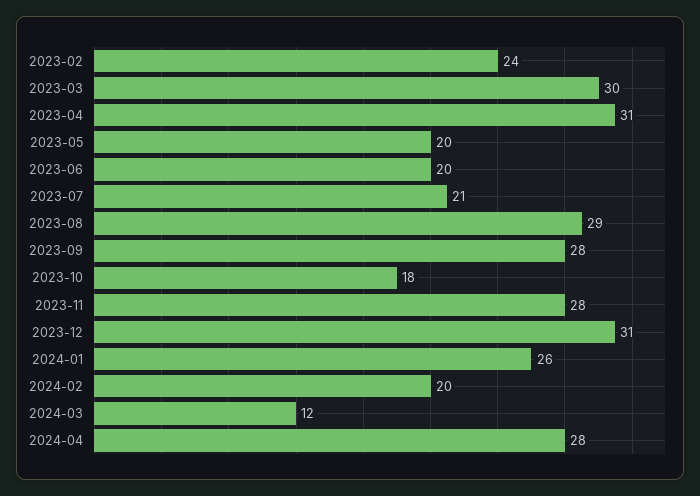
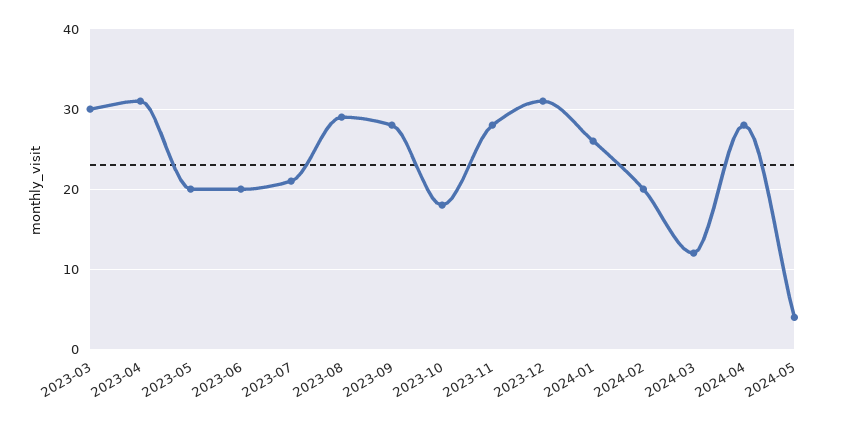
2023-02: 24 -> none
2024-05: none -> 4

